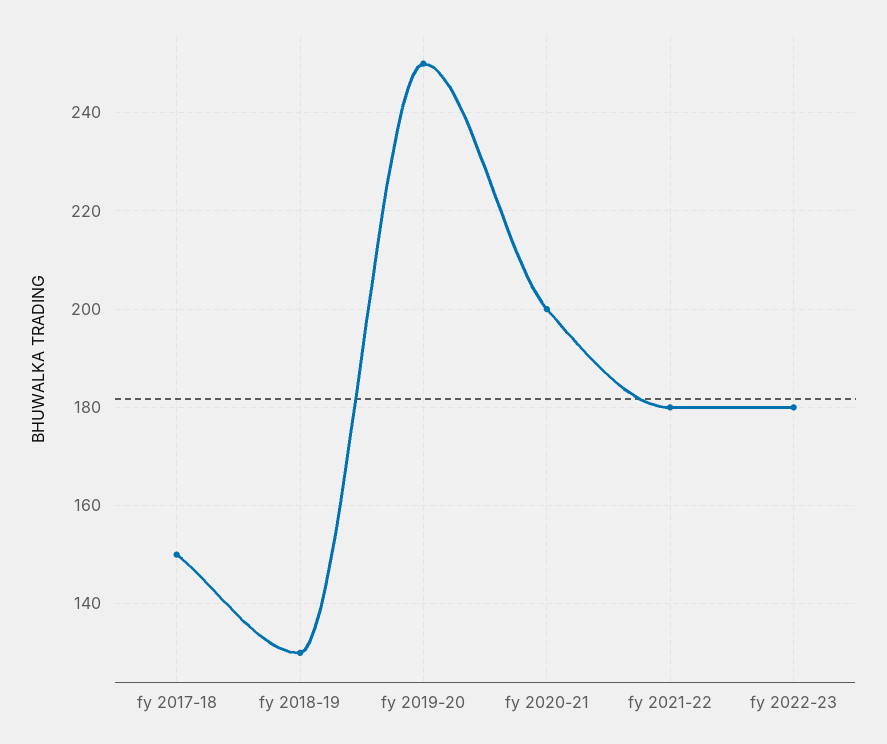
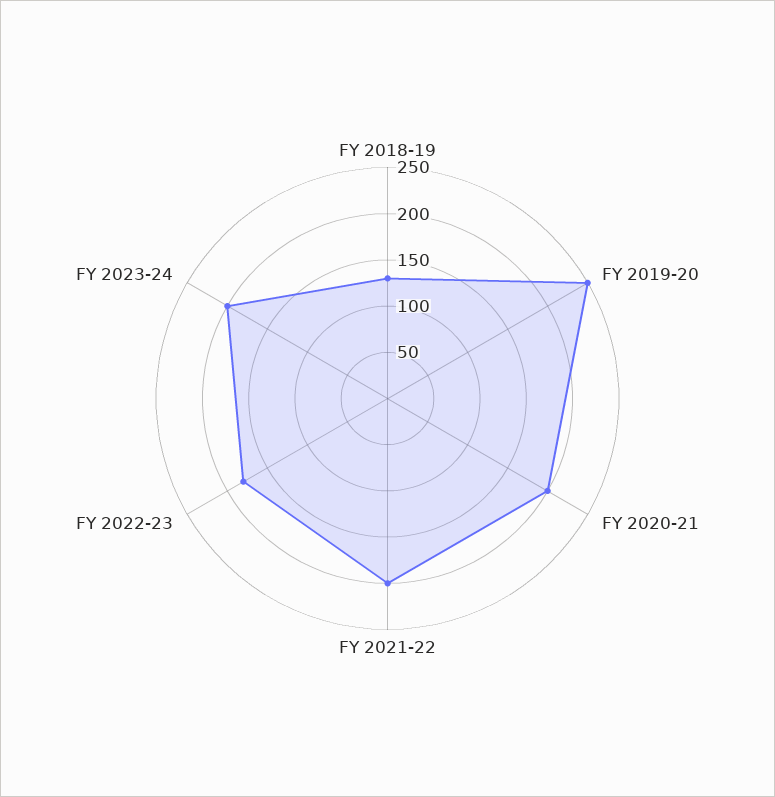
fy 2017-18: 150 -> none
fy 2021-22: 180 -> 200
FY 2023-24: none -> 200

